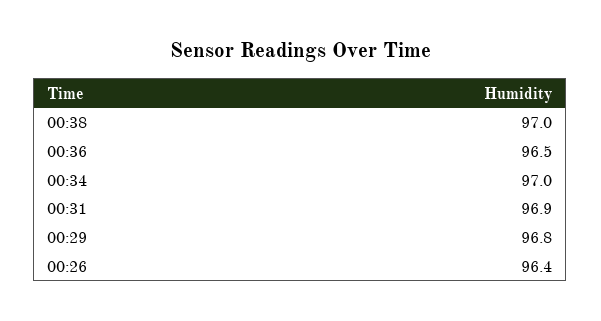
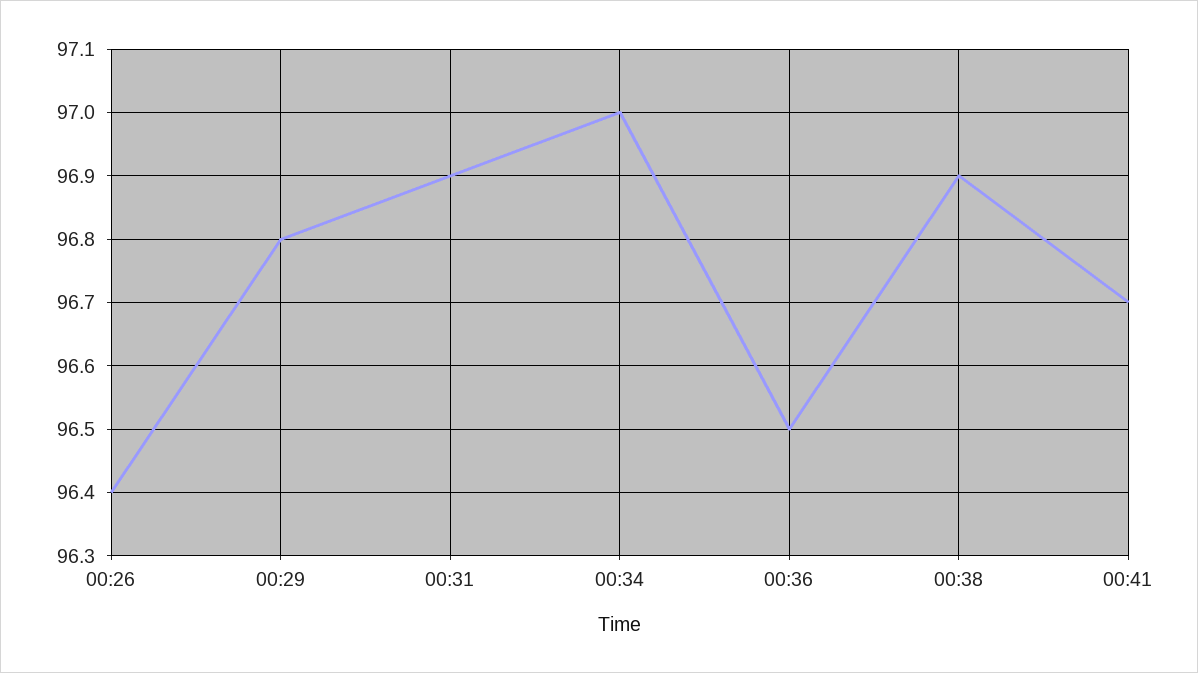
00:38: 97 -> 96.9
00:41: none -> 96.7

